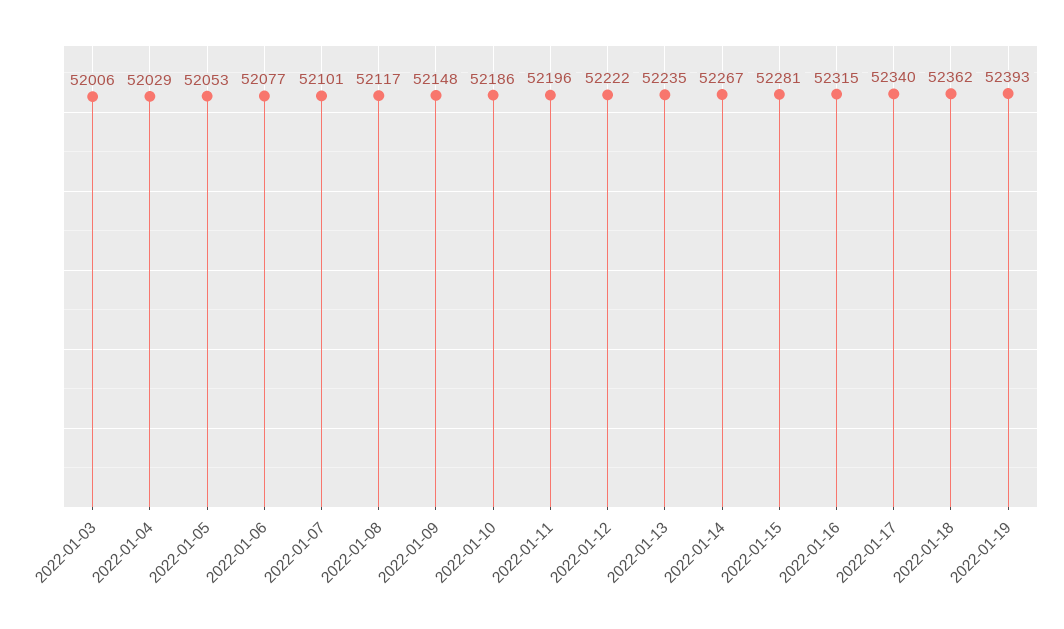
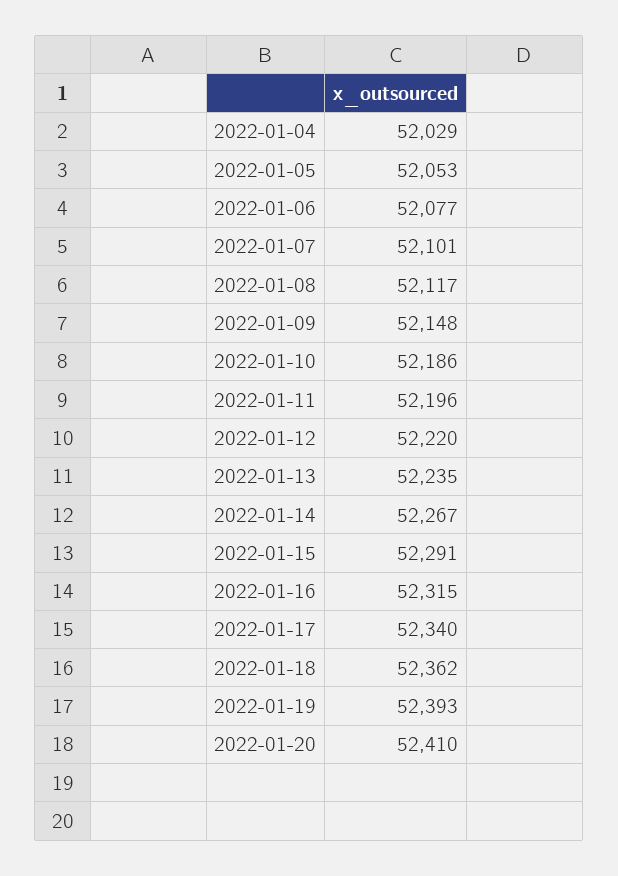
2022-01-03: 52006 -> none
2022-01-12: 52222 -> 52220
2022-01-15: 52281 -> 52291
2022-01-20: none -> 52410

